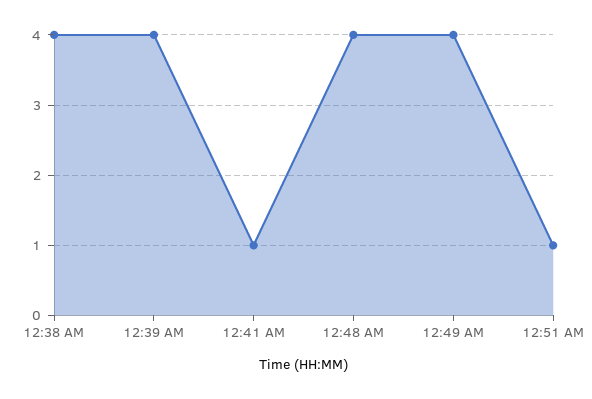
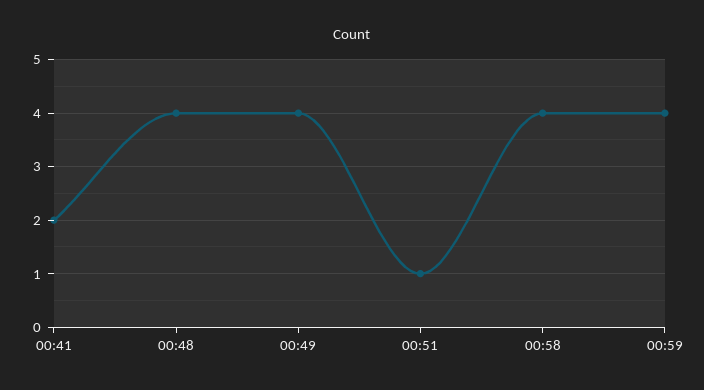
12:38 AM: 4 -> none
12:39 AM: 4 -> none
12:41 AM: 1 -> 2
00:58: none -> 4
00:59: none -> 4

